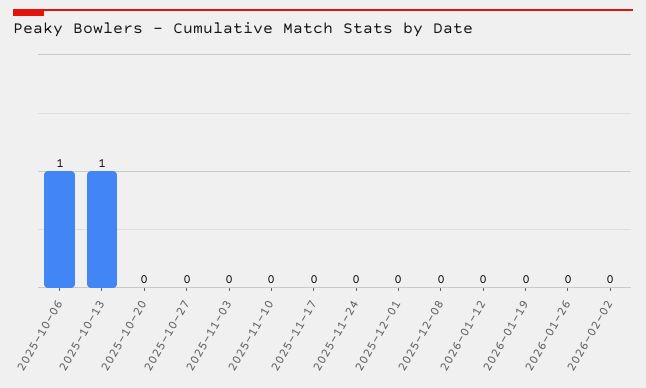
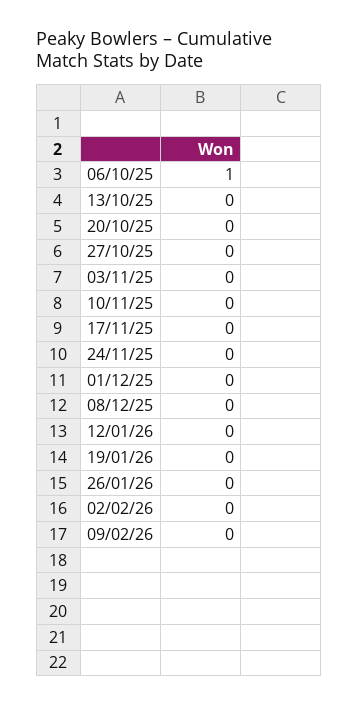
2025-10-13: 1 -> 0
09/02/26: none -> 0

